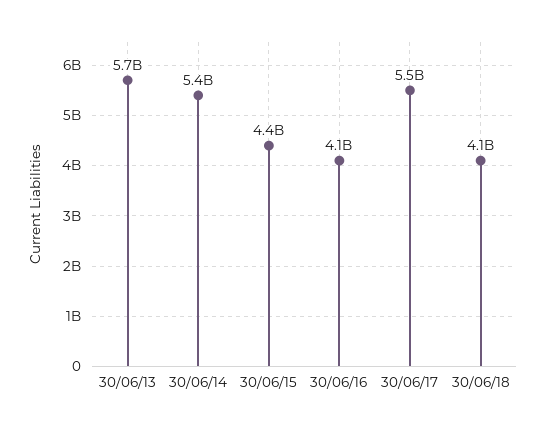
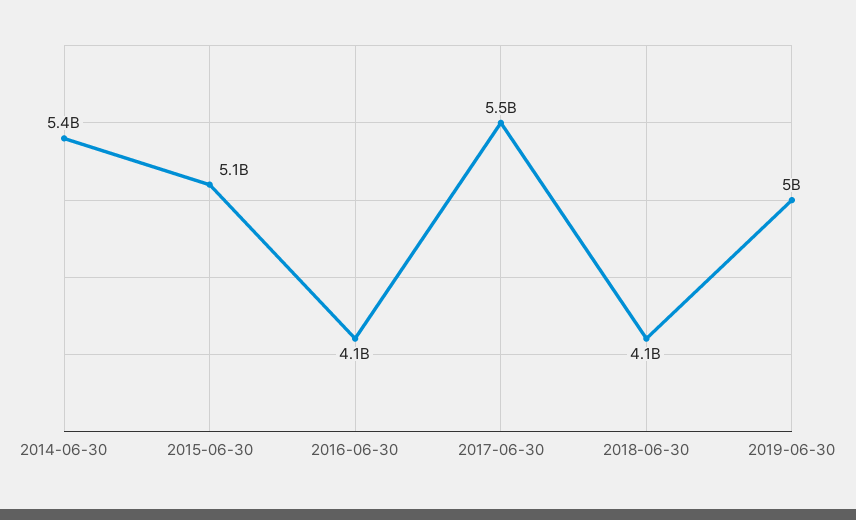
30/06/13: 5700000000 -> none
30/06/15: 4400000000 -> 5100000000
2019-06-30: none -> 5000000000

